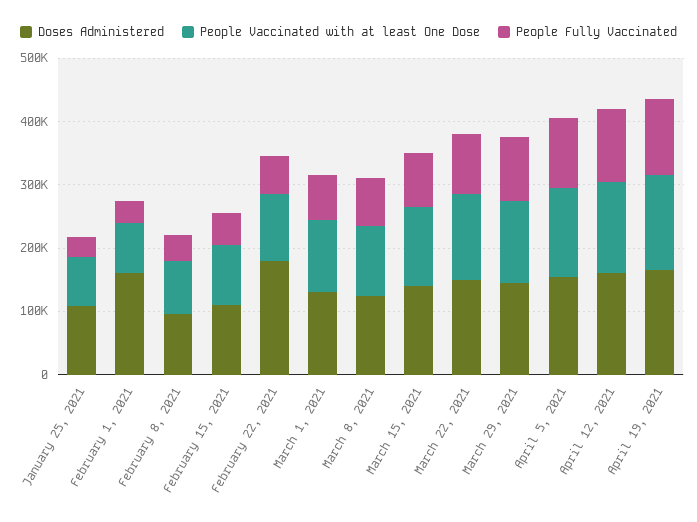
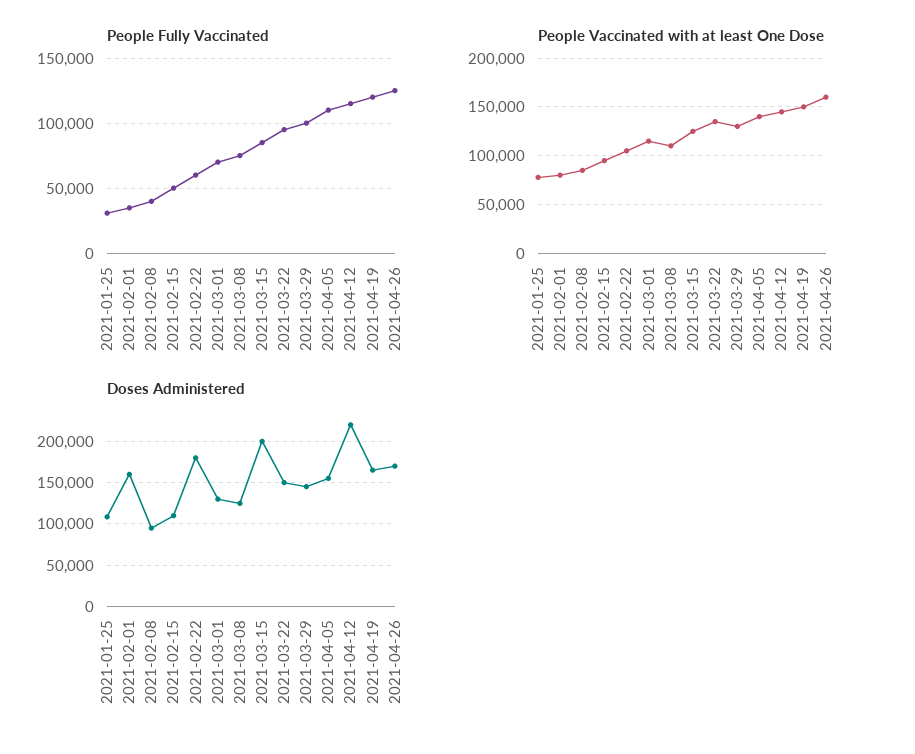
Doses Administered, March 15, 2021: 140000 -> 200000
Doses Administered, April 12, 2021: 160000 -> 220000
People Fully Vaccinated, 2021-04-26: none -> 125000
People Vaccinated with at least One Dose, 2021-04-26: none -> 160000
Doses Administered, 2021-04-26: none -> 170000

